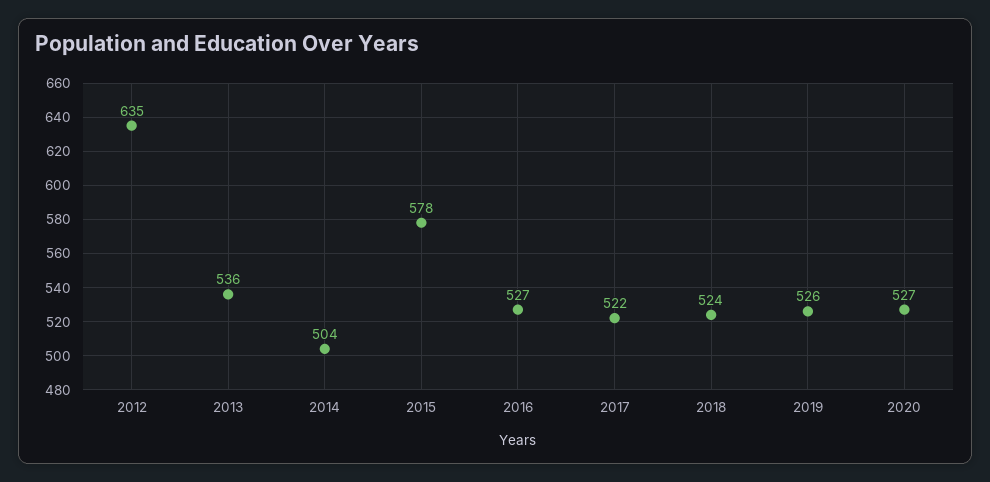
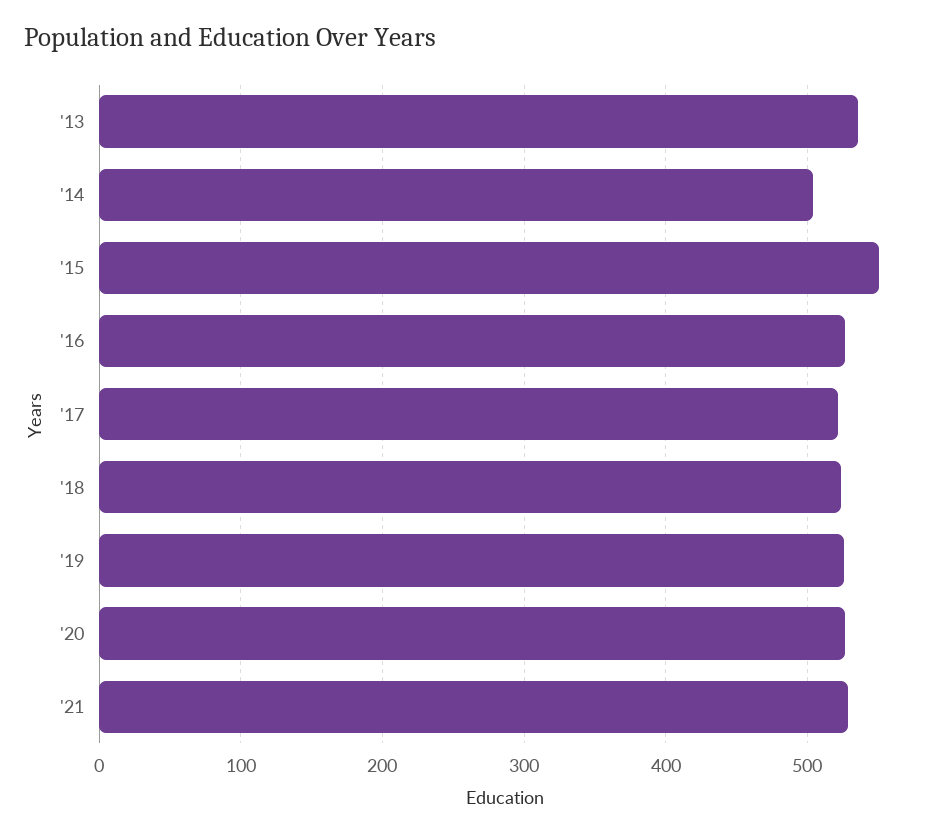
2012: 635 -> none
2015: 578 -> 550
'21: none -> 530

